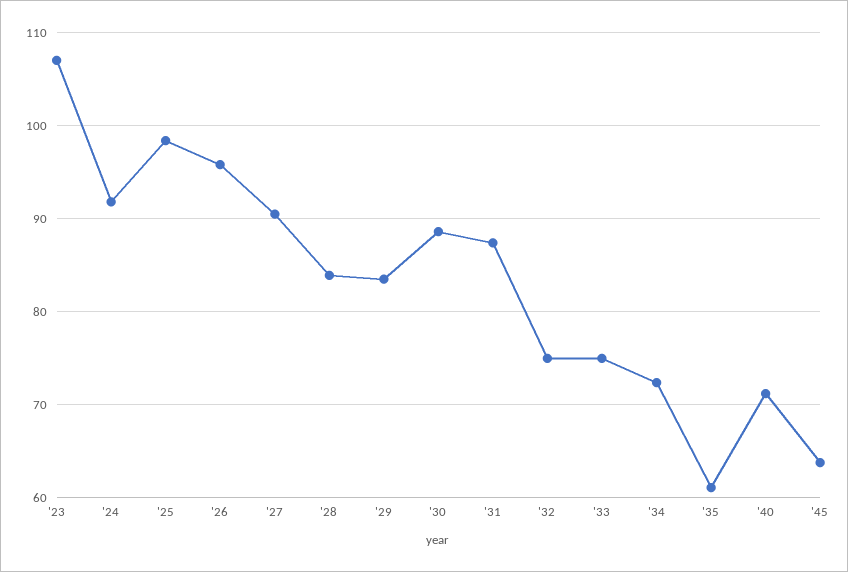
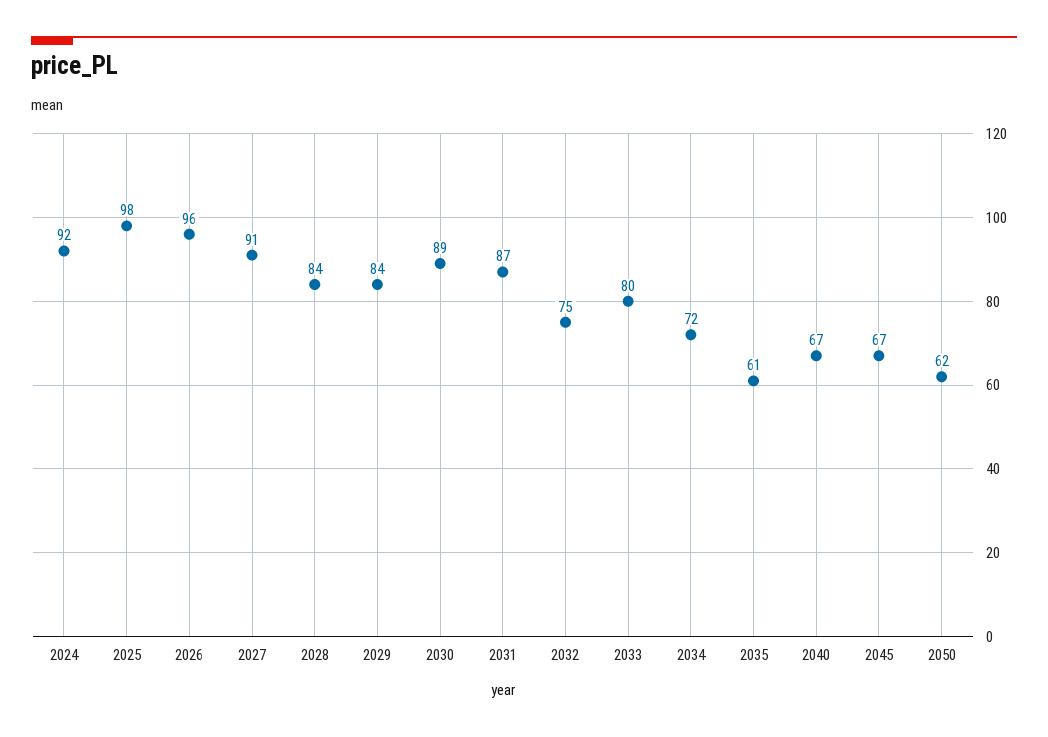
'23: 107 -> none
'33: 75 -> 80
'40: 71 -> 67
'45: 64 -> 67
2050: none -> 62

